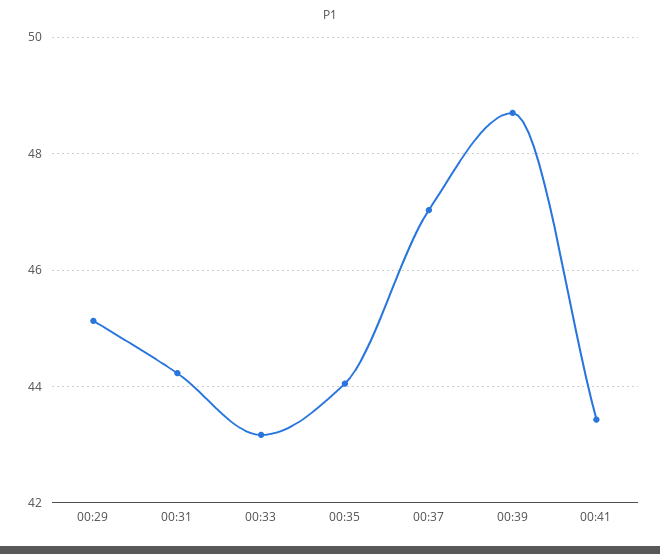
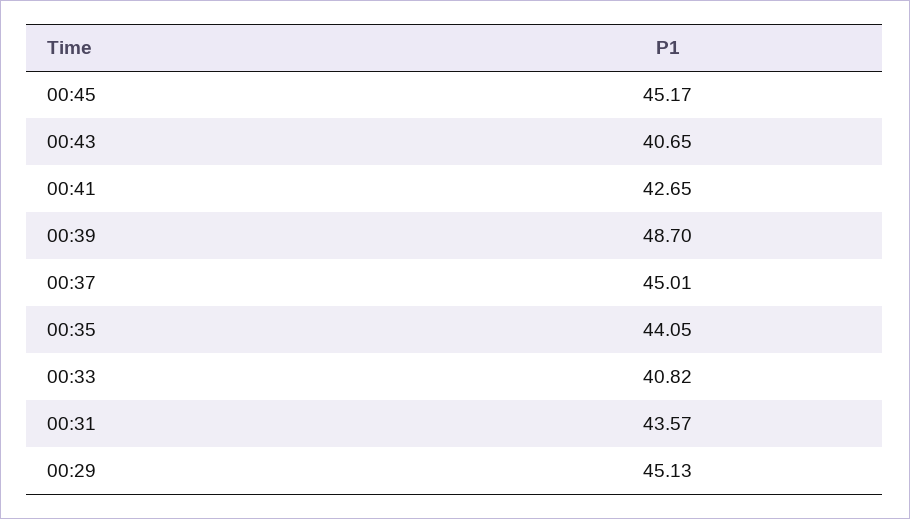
00:31: 44.2 -> 43.57
00:33: 43.2 -> 40.82
00:37: 47 -> 45.01
00:41: 43.4 -> 42.65
00:45: none -> 45.17
00:43: none -> 40.65

